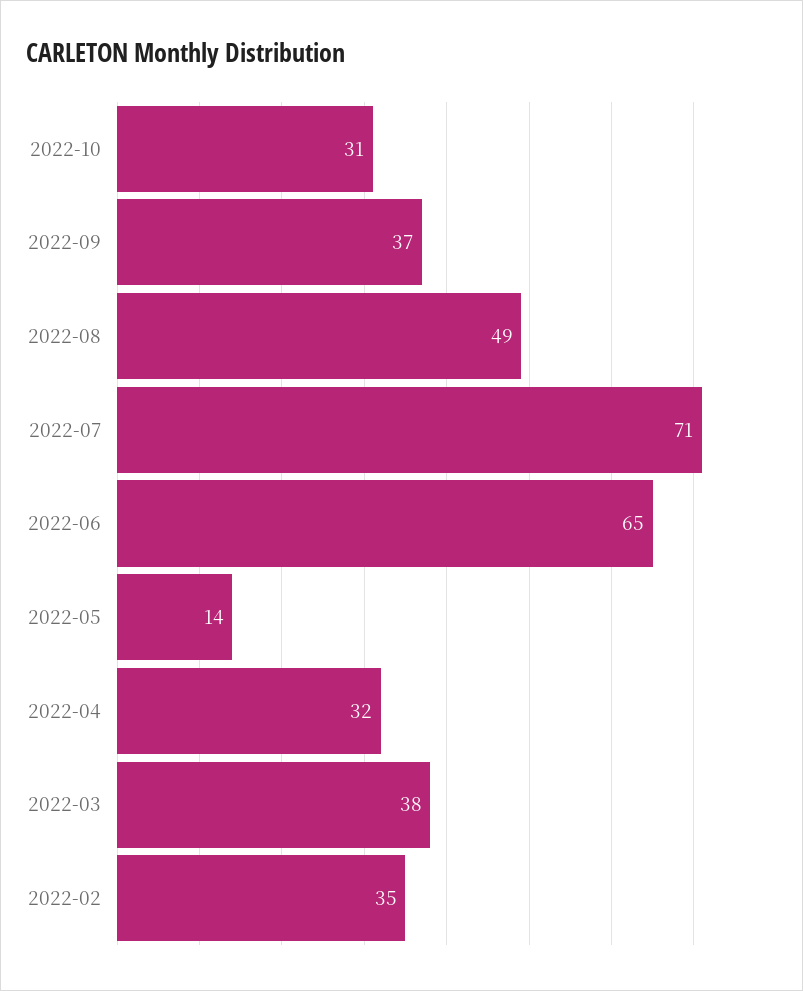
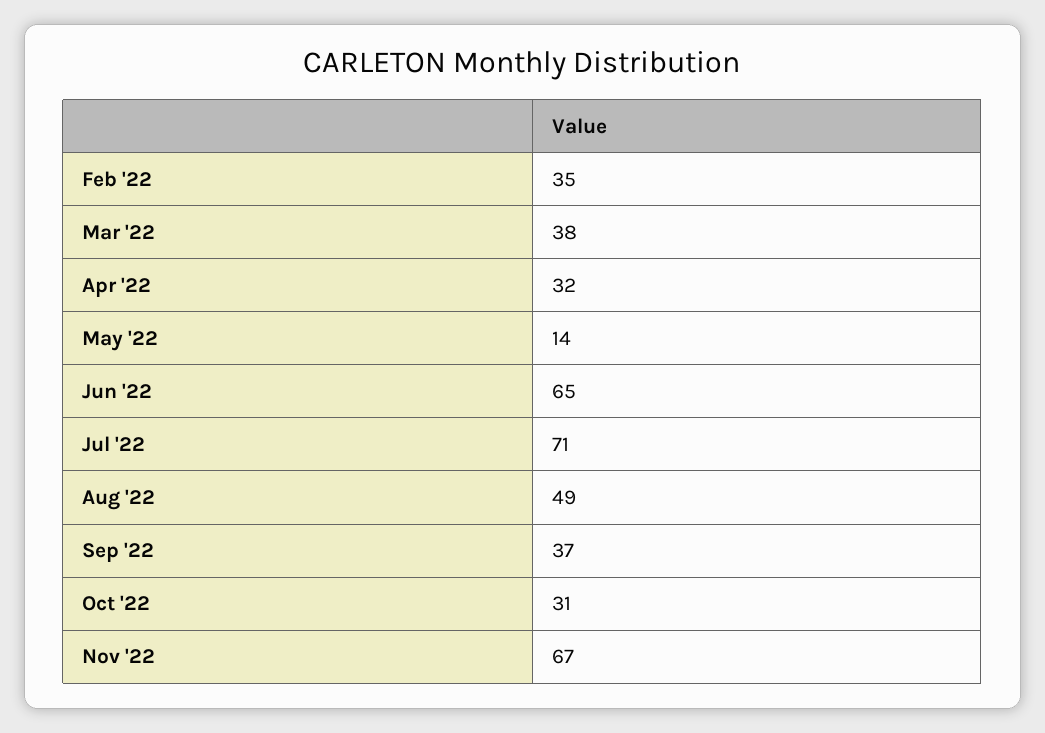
Nov '22: none -> 67

